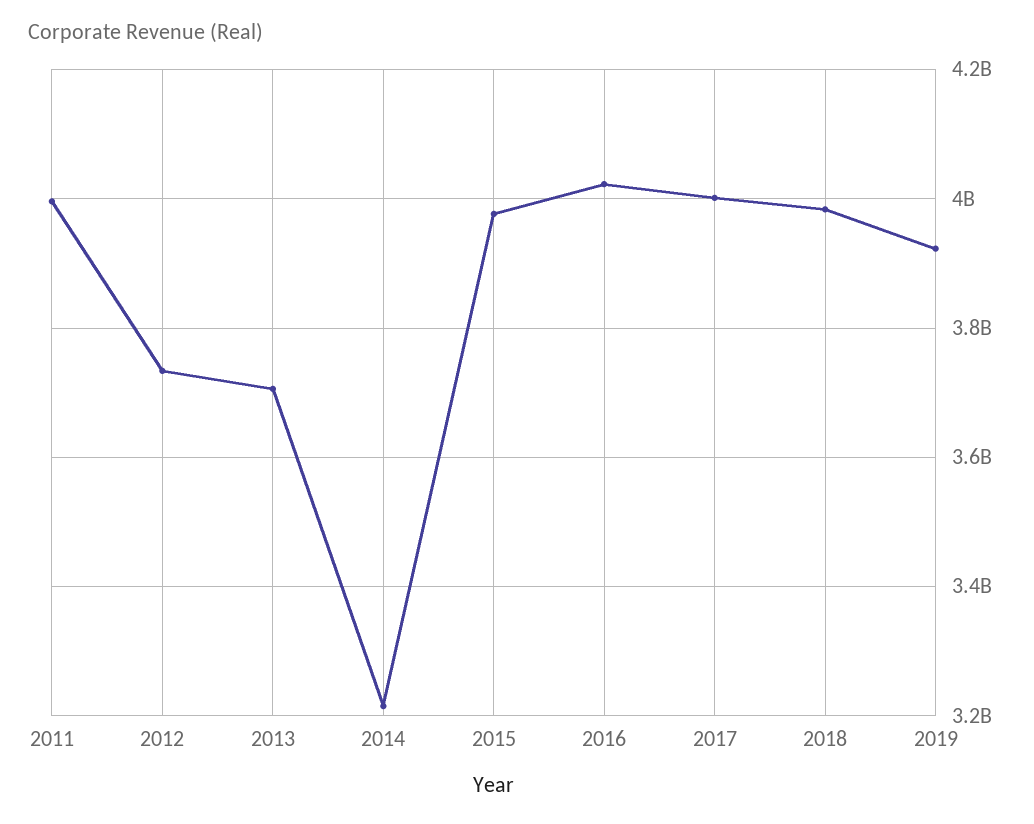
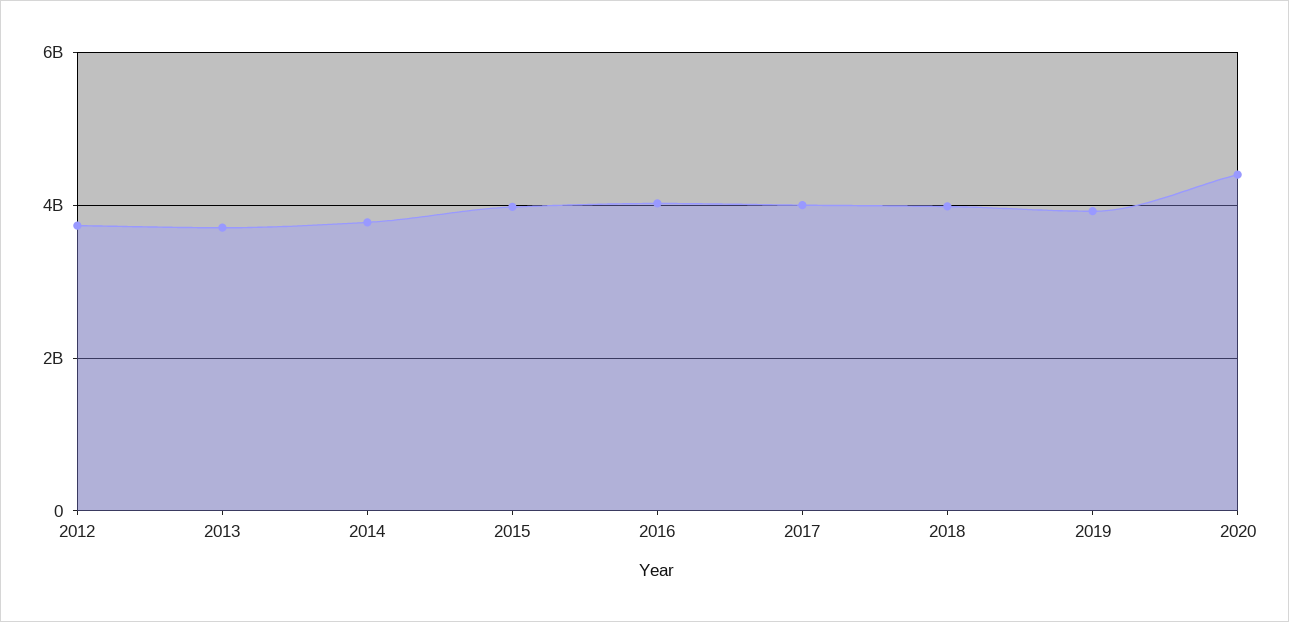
2011: 4000000000 -> none
2014: 3220000000 -> 3800000000
2020: none -> 4400000000

